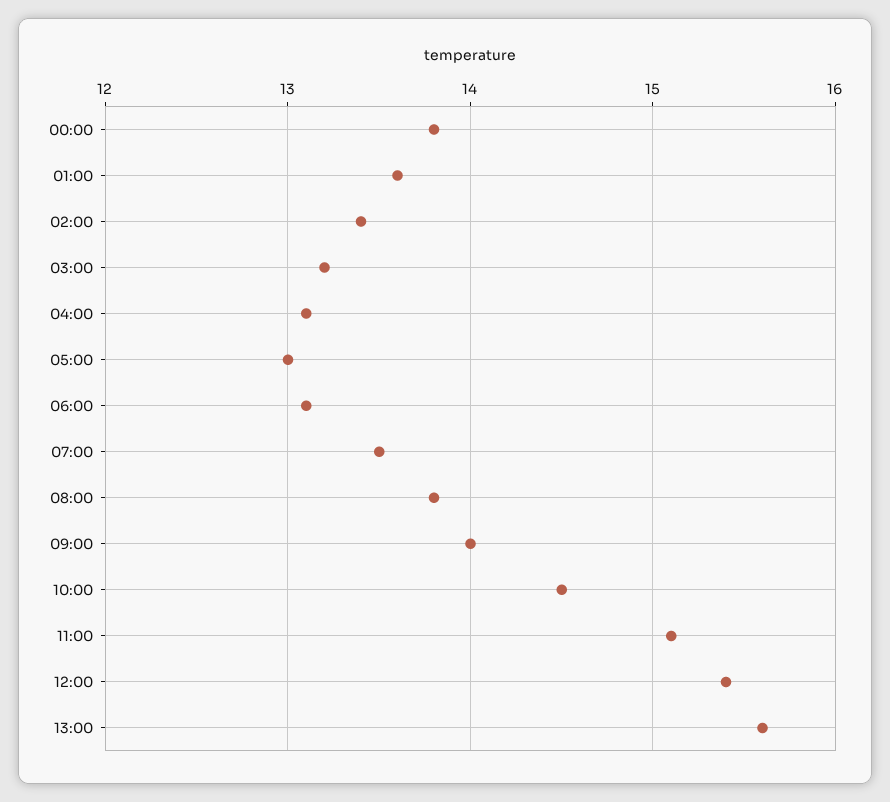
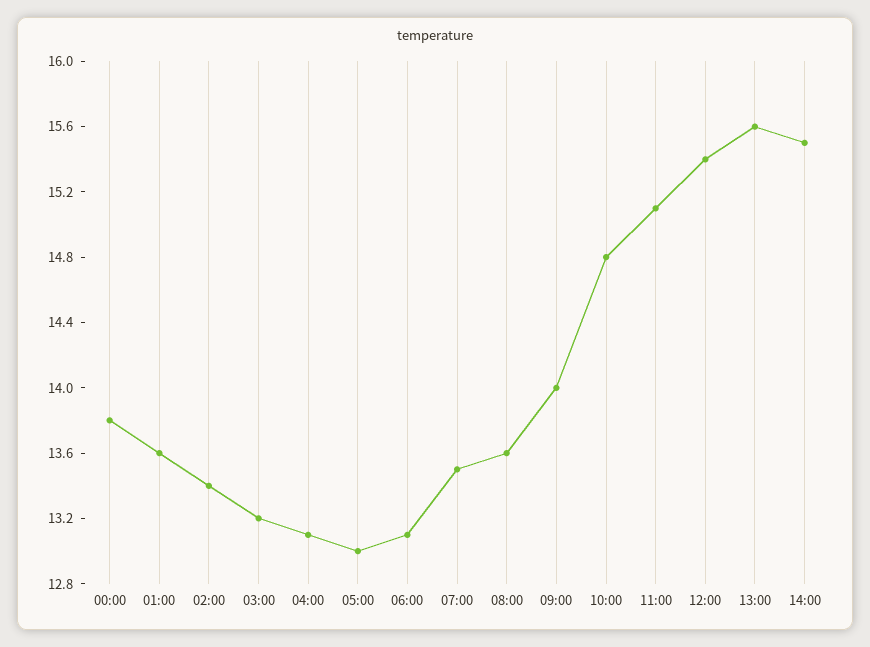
08:00: 13.8 -> 13.6
10:00: 14.5 -> 14.8
14:00: none -> 15.5

